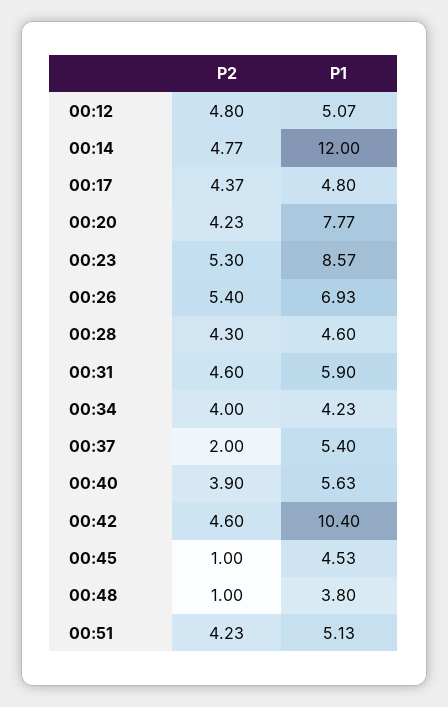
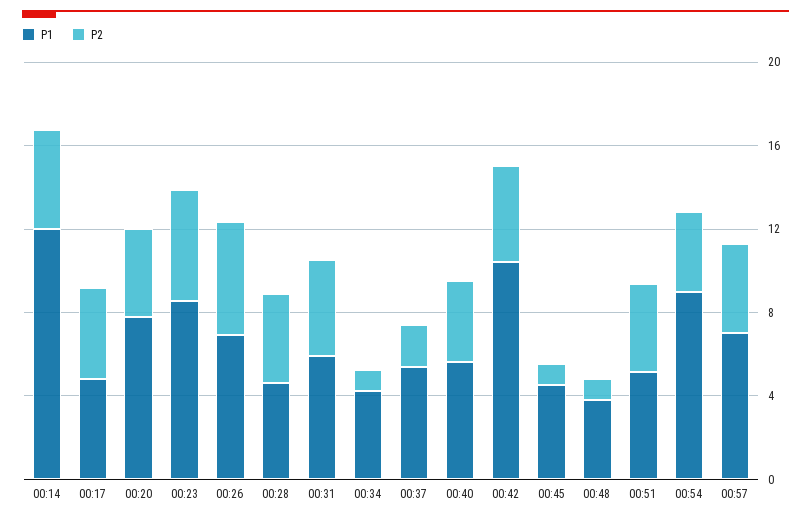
P2, 00:12: 4.8 -> none
P1, 00:12: 5.07 -> none
P2, 00:34: 4 -> 1
P1, 00:54: none -> 9
P2, 00:54: none -> 4
P1, 00:57: none -> 7
P2, 00:57: none -> 4

